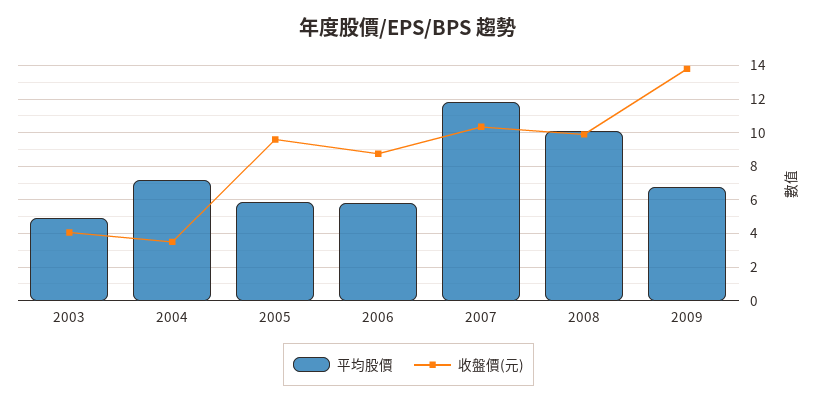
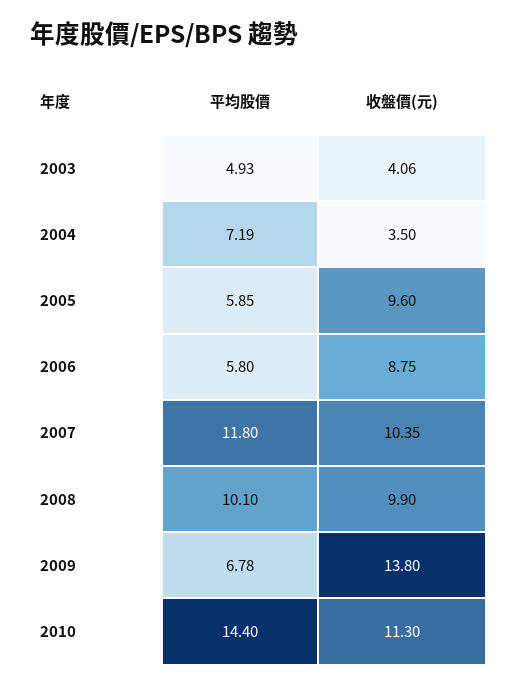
平均股價, 2010: none -> 14.4
收盤價(元), 2010: none -> 11.3

